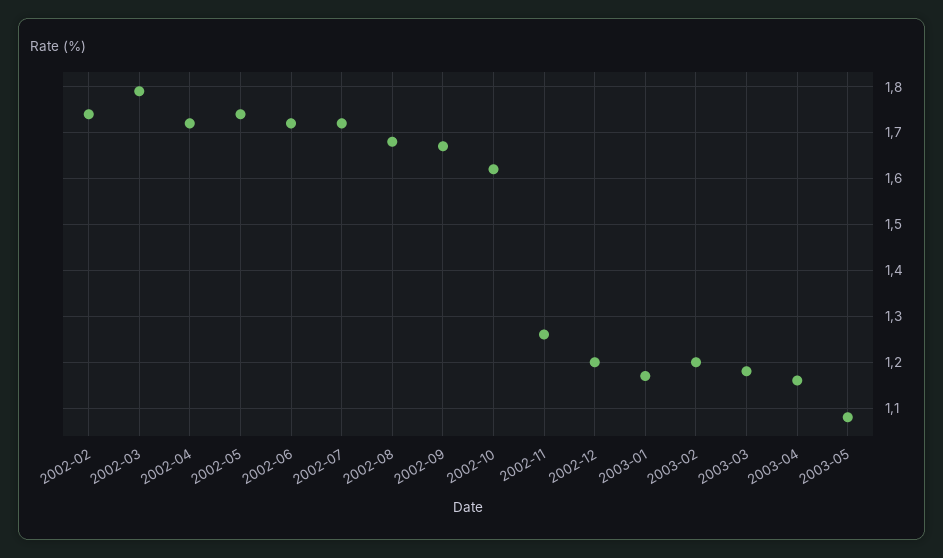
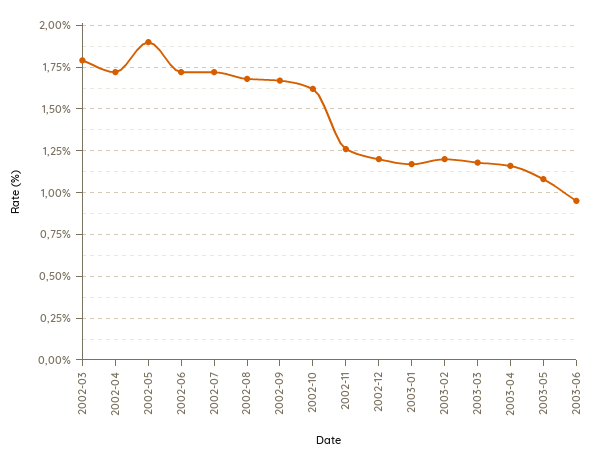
2002-02: 1.75 -> none
2002-05: 1.75 -> 1.9
2003-06: none -> 0.95

